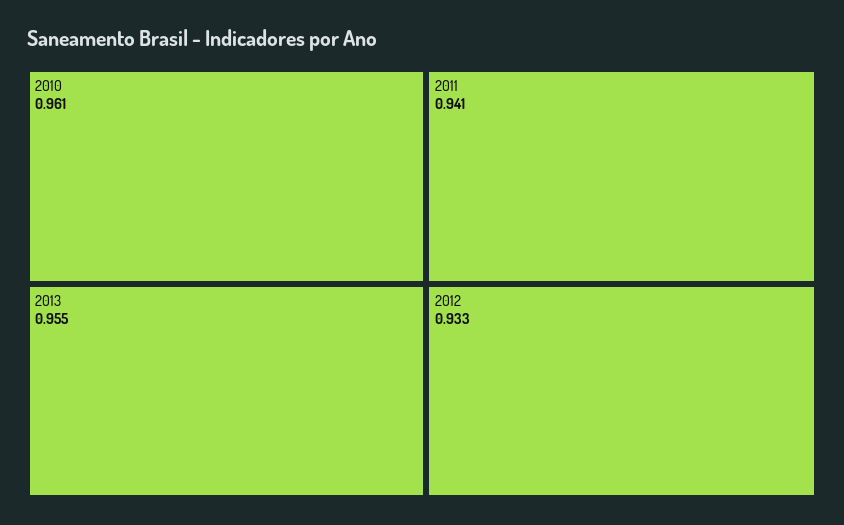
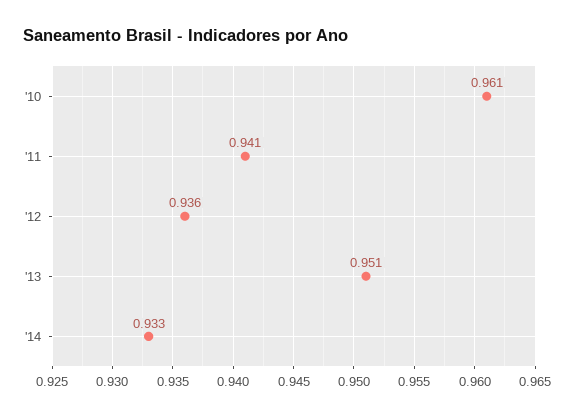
2013: 0.955 -> 0.951
2012: 0.933 -> 0.936
'14: none -> 0.933

